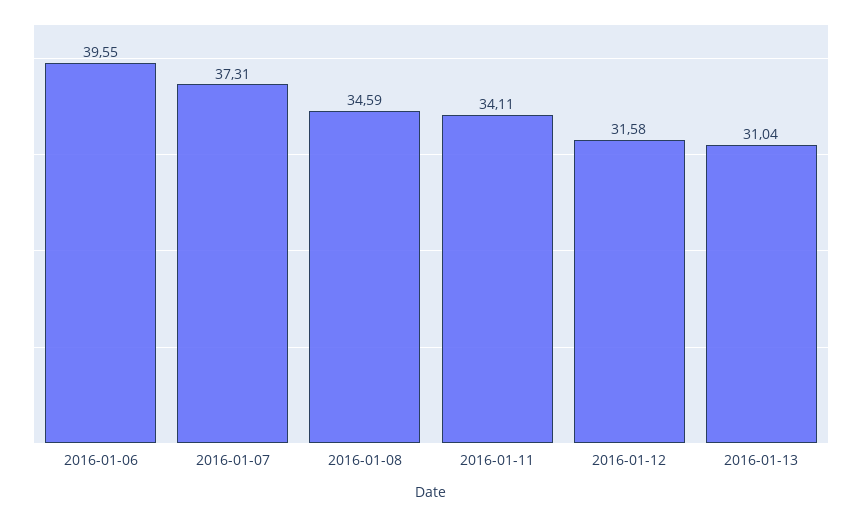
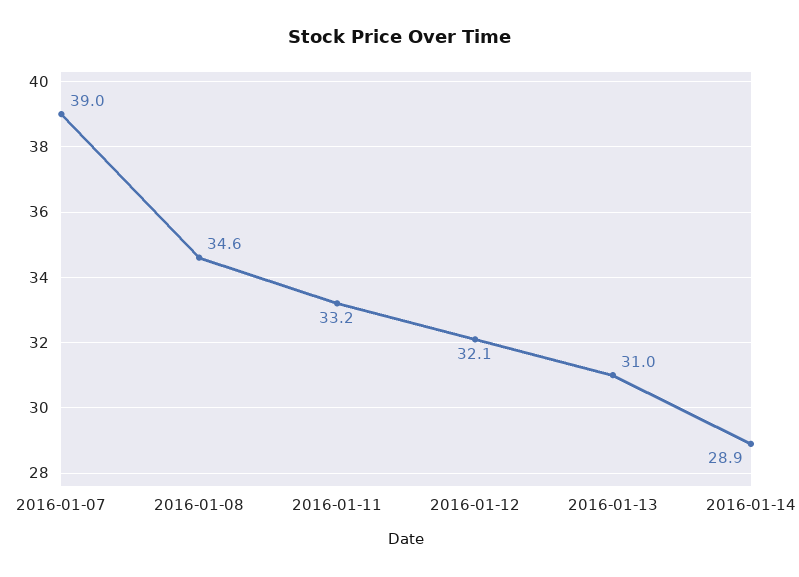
2016-01-06: 39.55 -> none
2016-01-07: 37.31 -> 39
2016-01-11: 34.11 -> 33.2
2016-01-12: 31.58 -> 32.1
2016-01-14: none -> 28.9

